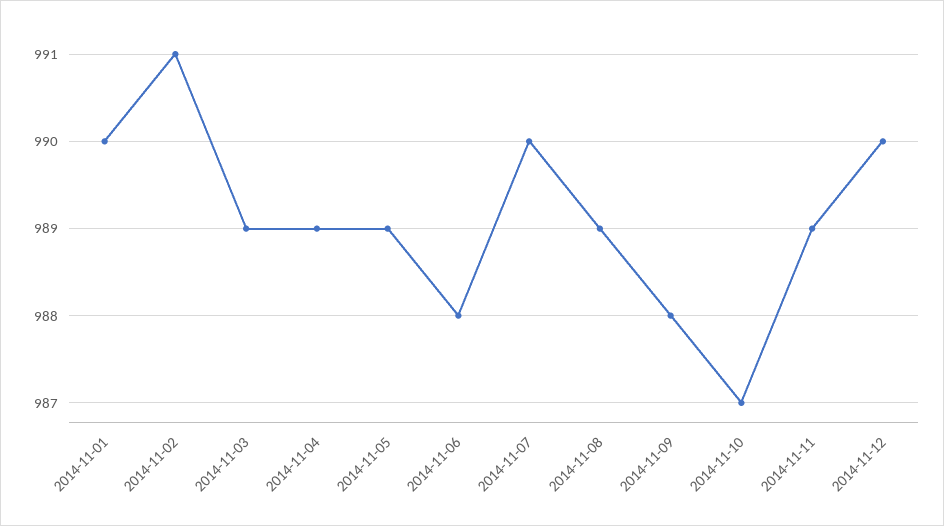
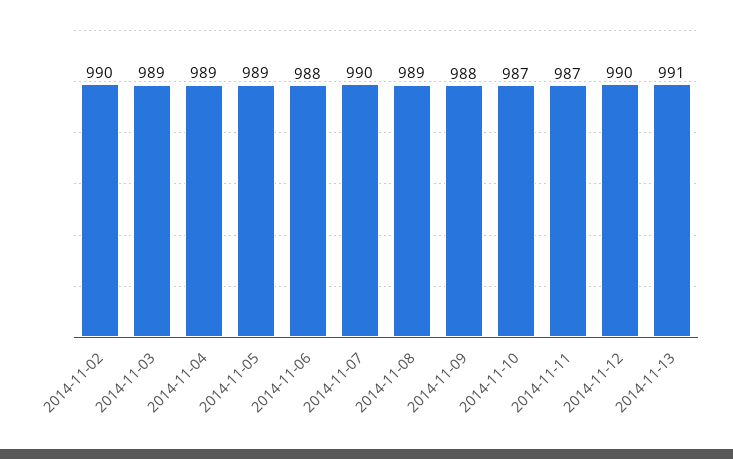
2014-11-01: 990 -> none
2014-11-02: 991 -> 990
2014-11-11: 989 -> 987
2014-11-13: none -> 991

